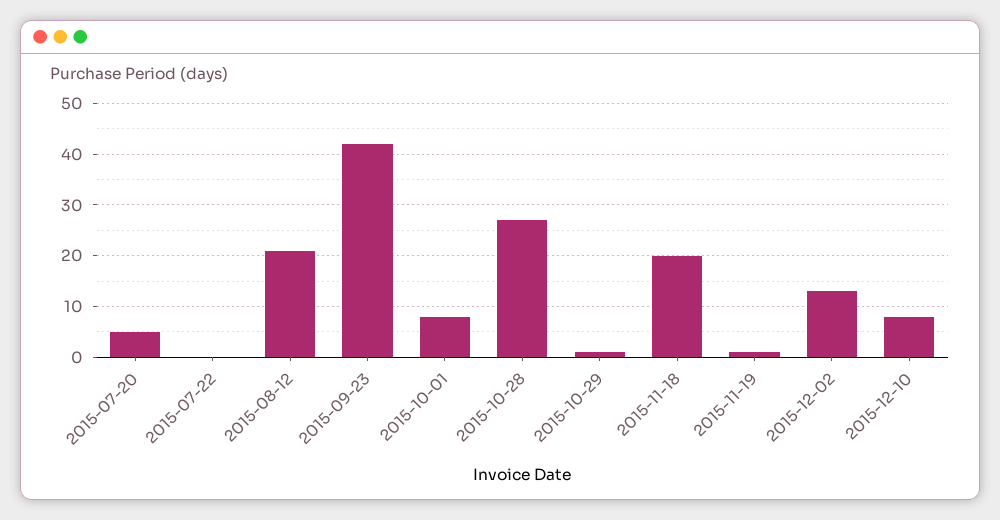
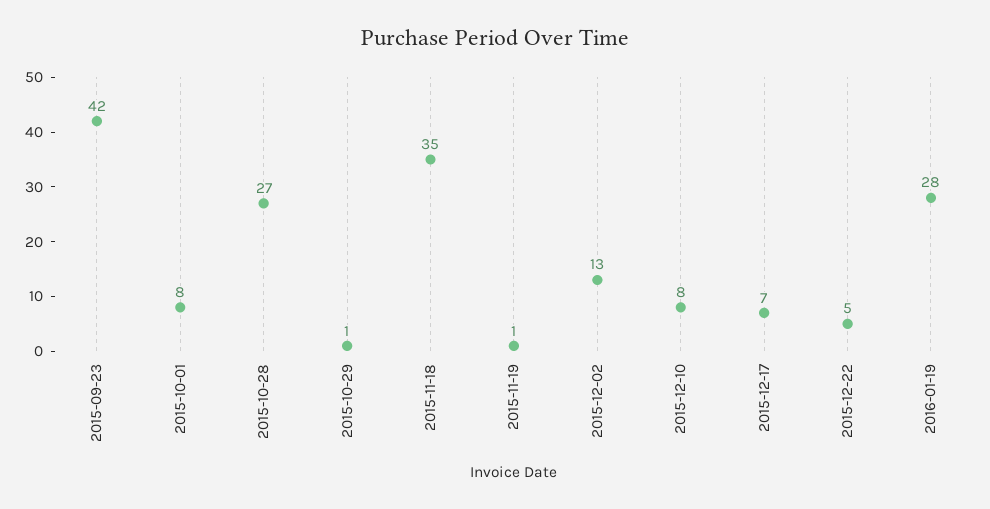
2015-07-20: 5 -> none
2015-07-22: 0 -> none
2015-08-12: 20 -> none
2015-11-18: 20 -> 35
2015-12-17: none -> 7
2015-12-22: none -> 5
2016-01-19: none -> 28

